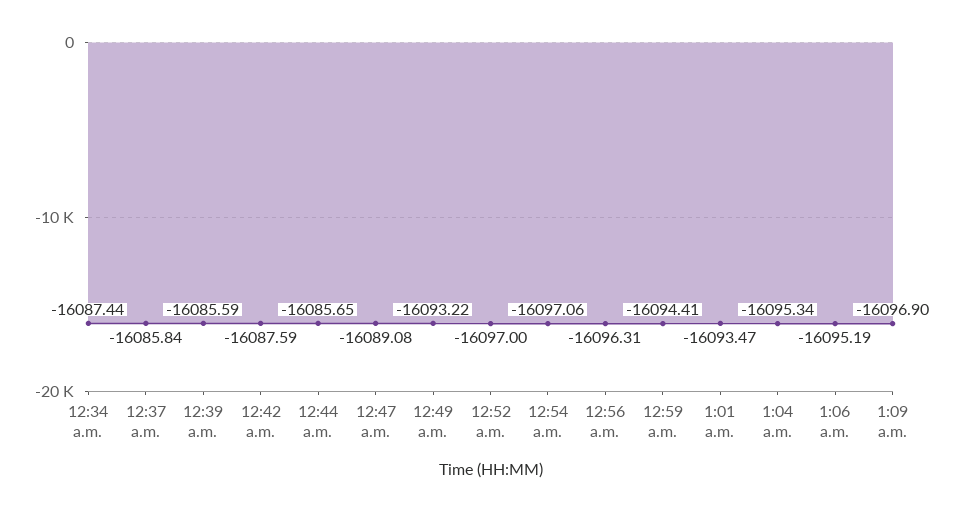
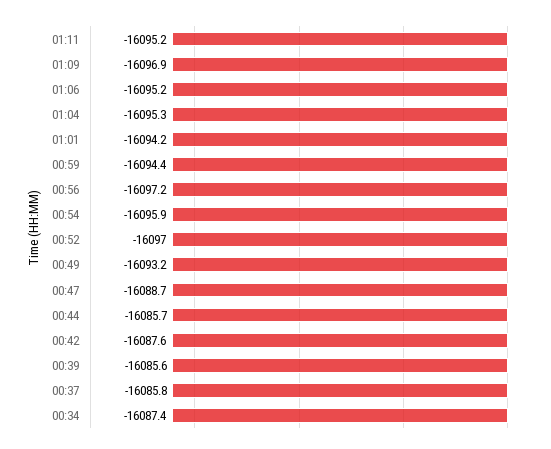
12:47 a.m.: -16089.08 -> -16088.7
12:54 a.m.: -16097.06 -> -16095.9
12:56 a.m.: -16096.31 -> -16097.2
1:01 a.m.: -16093.47 -> -16094.2
01:11: none -> -16095.2

